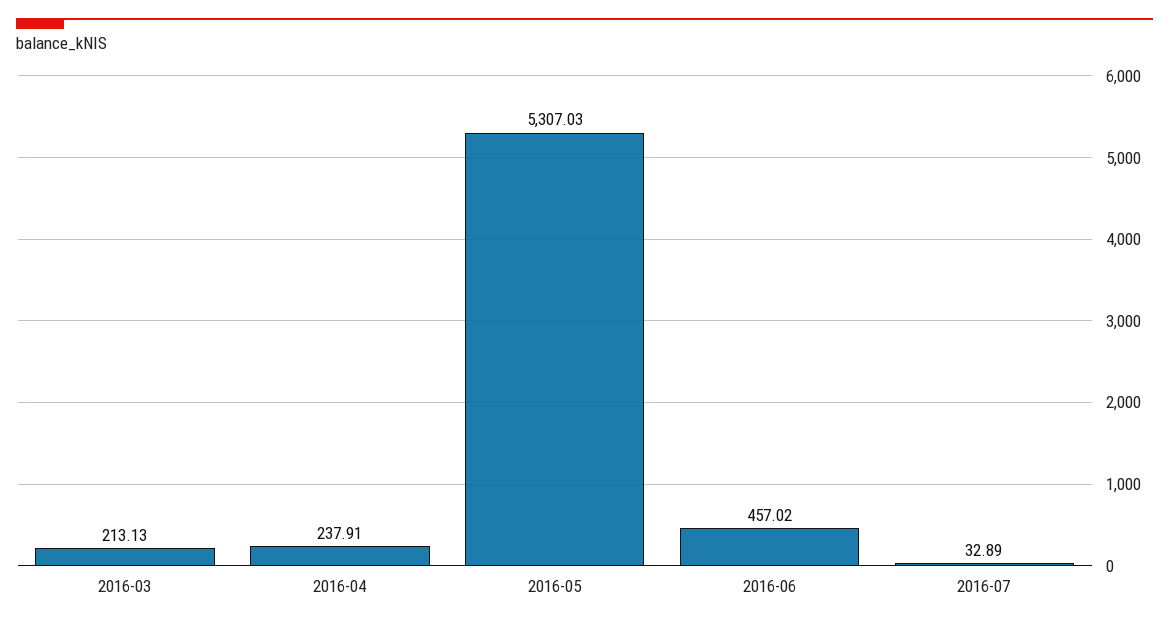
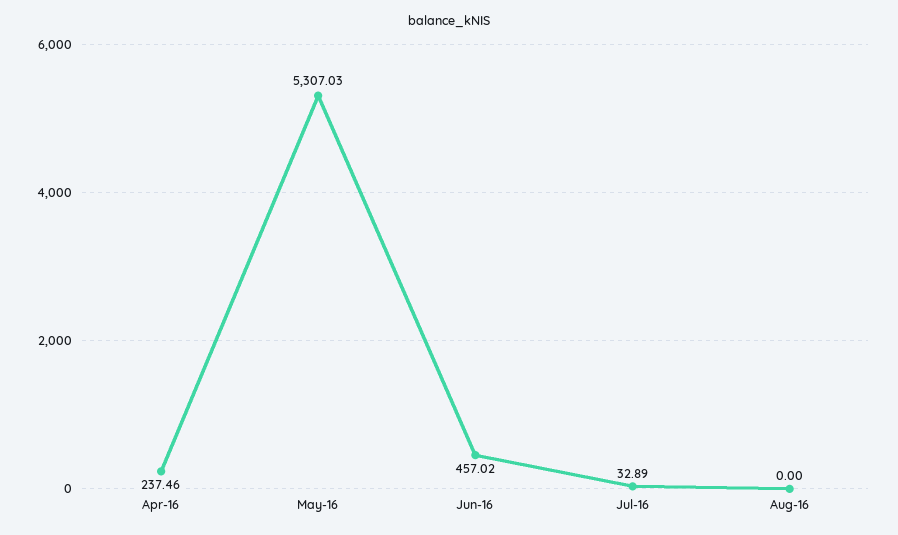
2016-03: 213.13 -> none
2016-04: 237.91 -> 237.46
Aug-16: none -> 0

